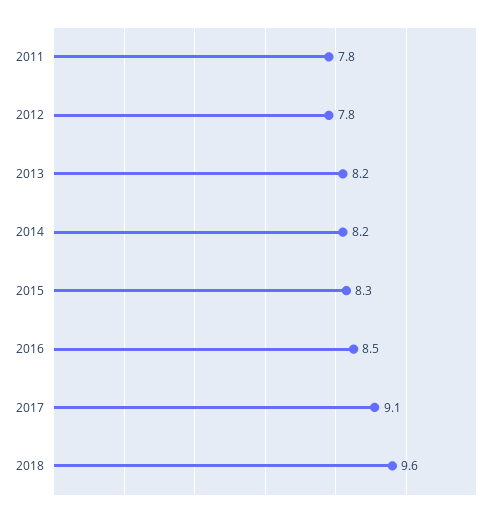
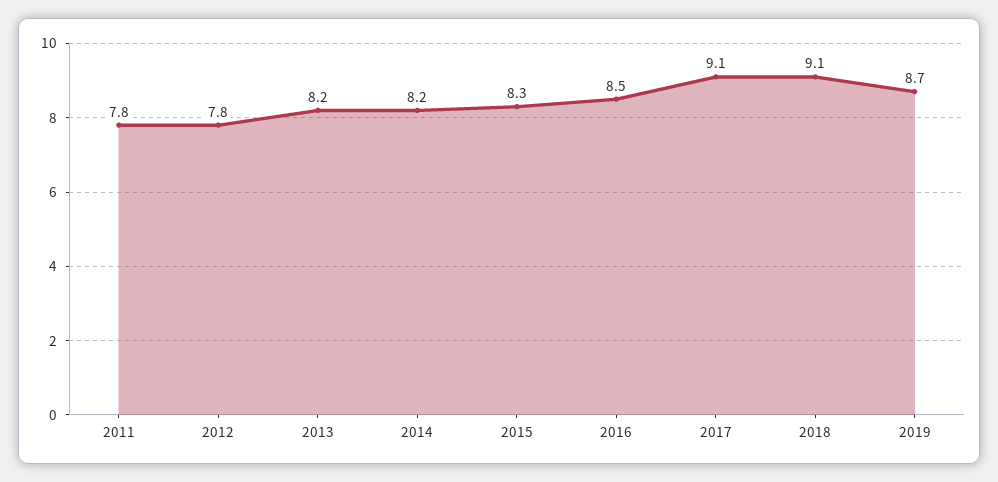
2018: 9.6 -> 9.1
2019: none -> 8.7

